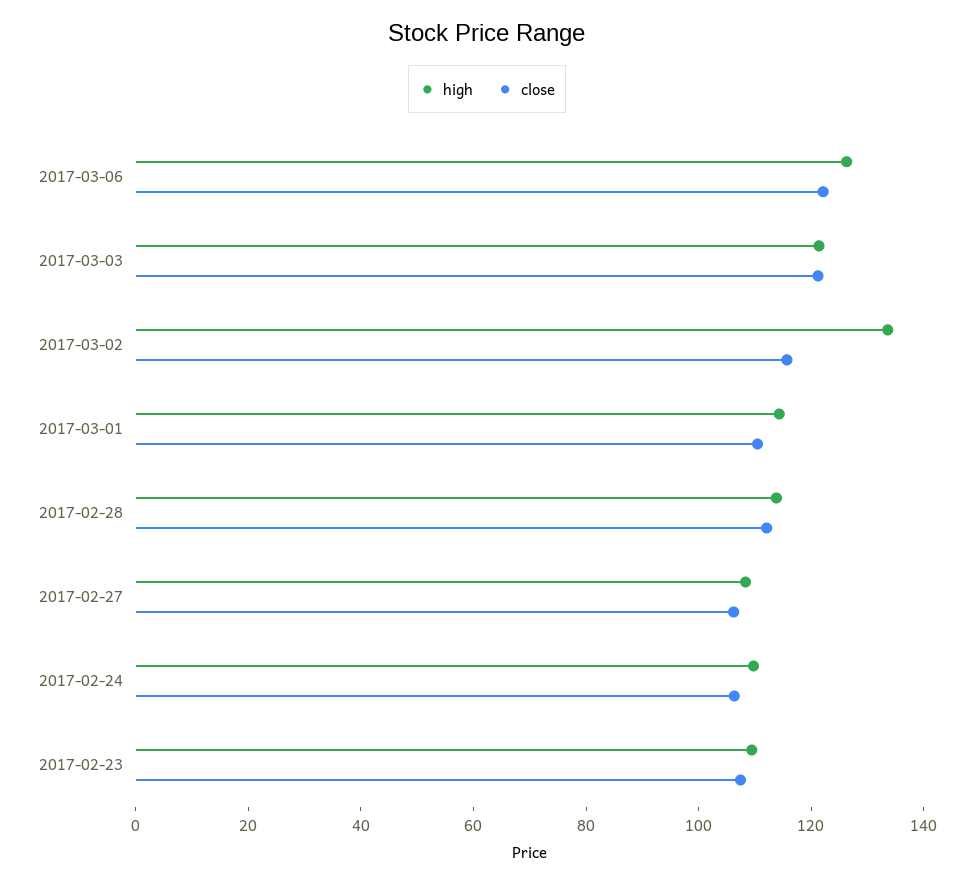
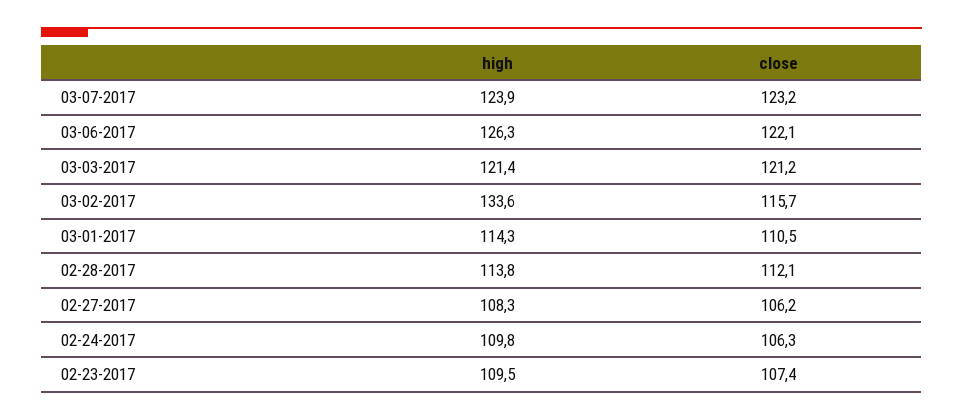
high, 03-07-2017: none -> 123.9
close, 03-07-2017: none -> 123.2

